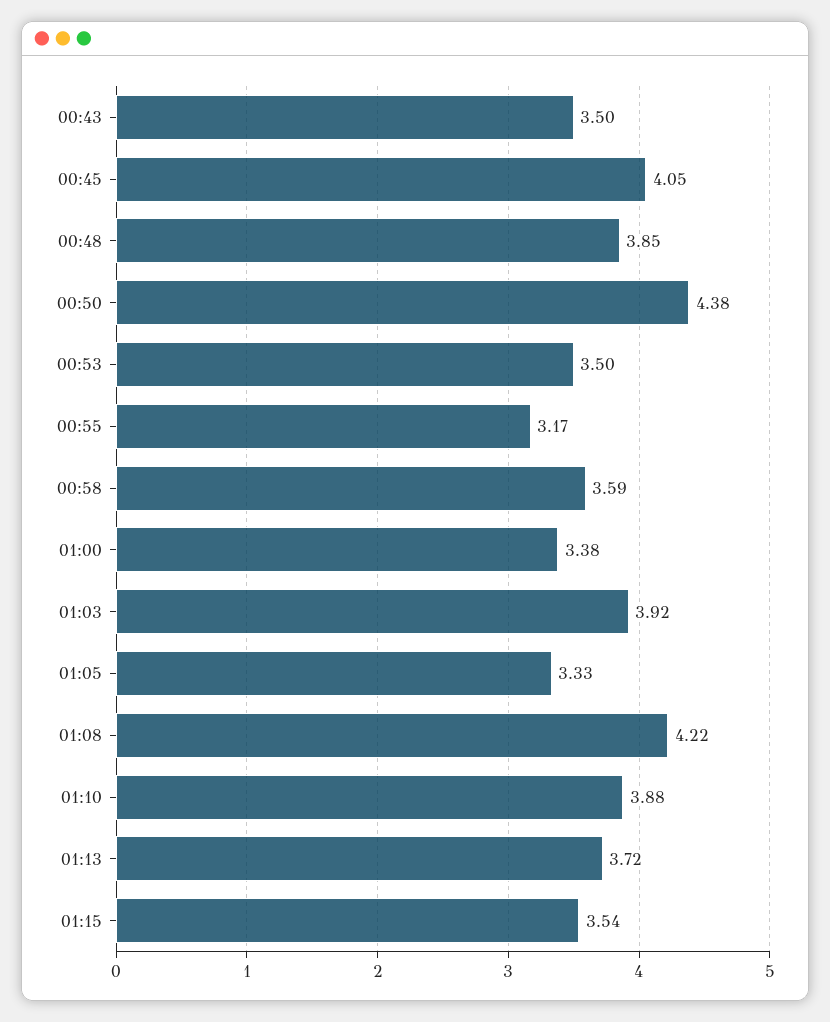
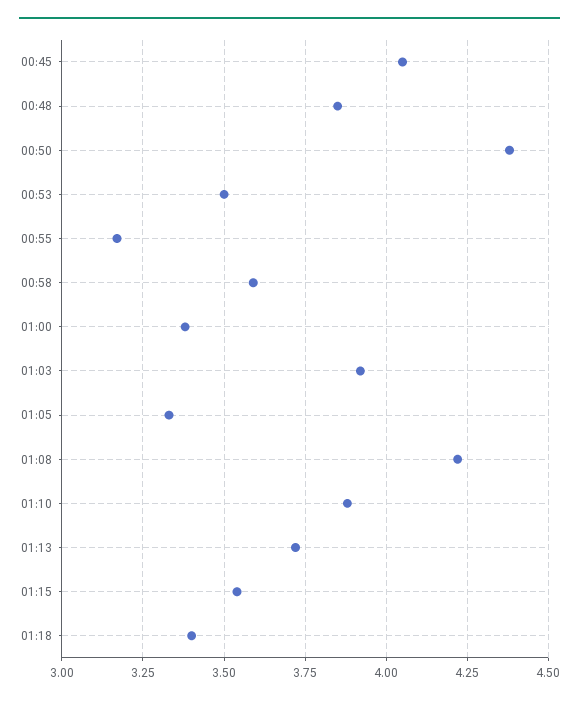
00:43: 3.5 -> none
01:18: none -> 3.4

